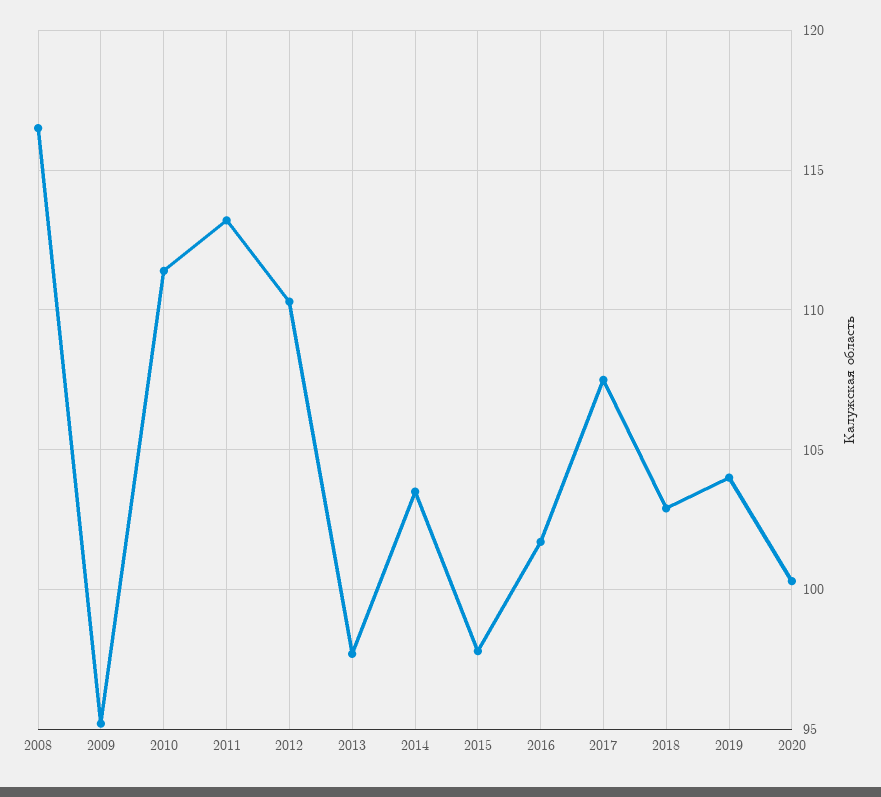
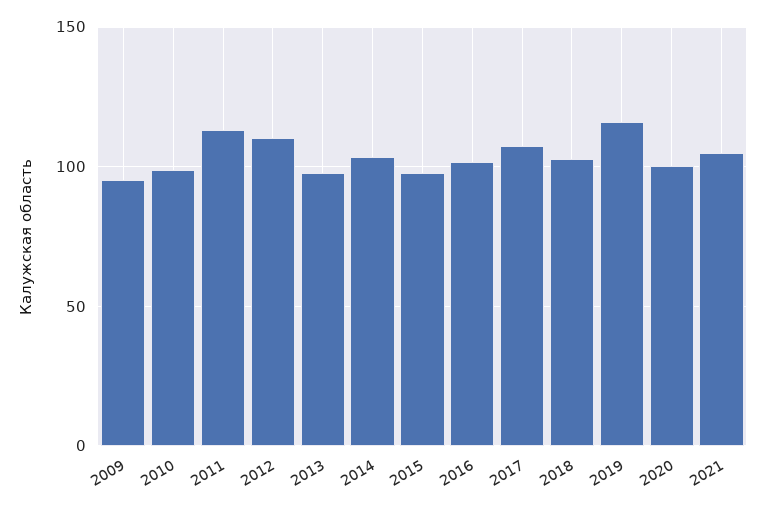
2008: 116.5 -> none
2010: 111.5 -> 100
2019: 104 -> 115
2021: none -> 105

